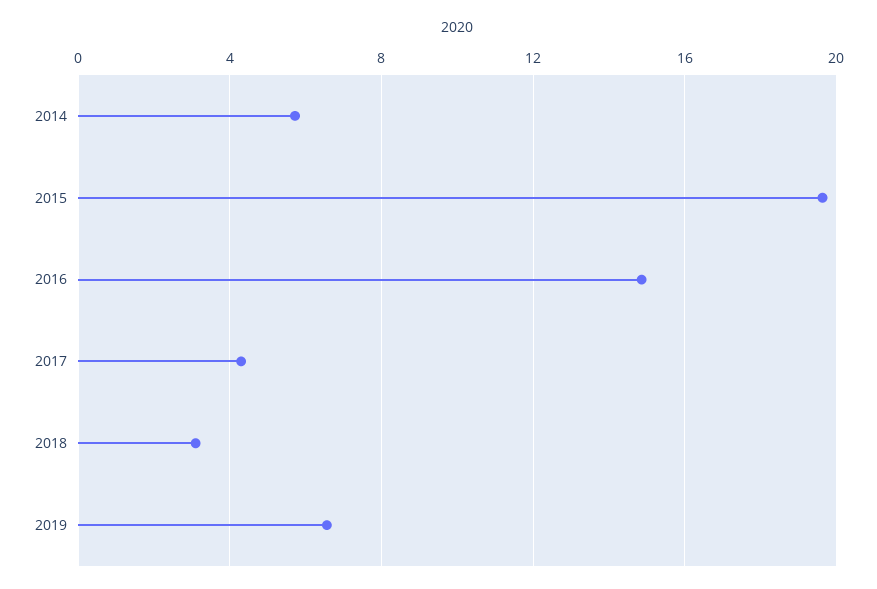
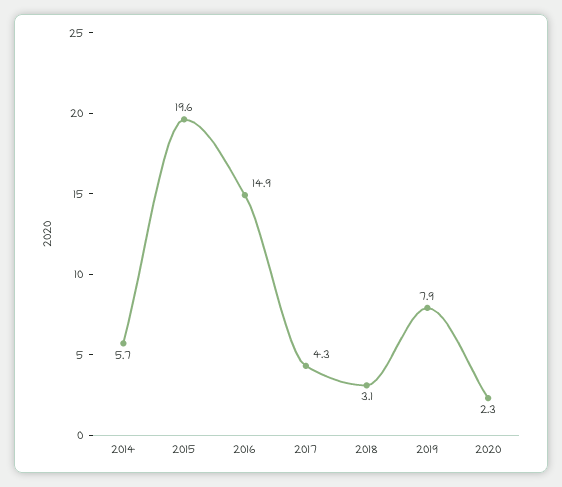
2019: 6.5 -> 7.9
2020: none -> 2.3

